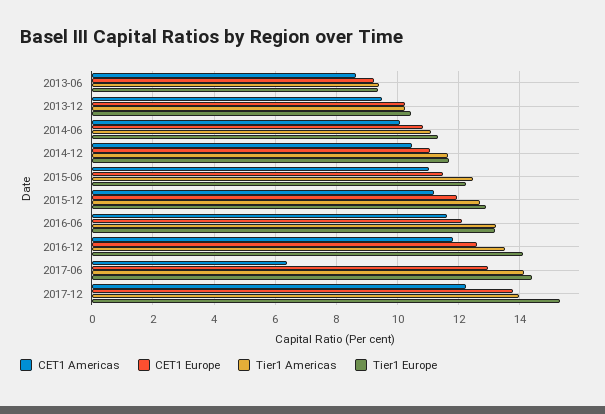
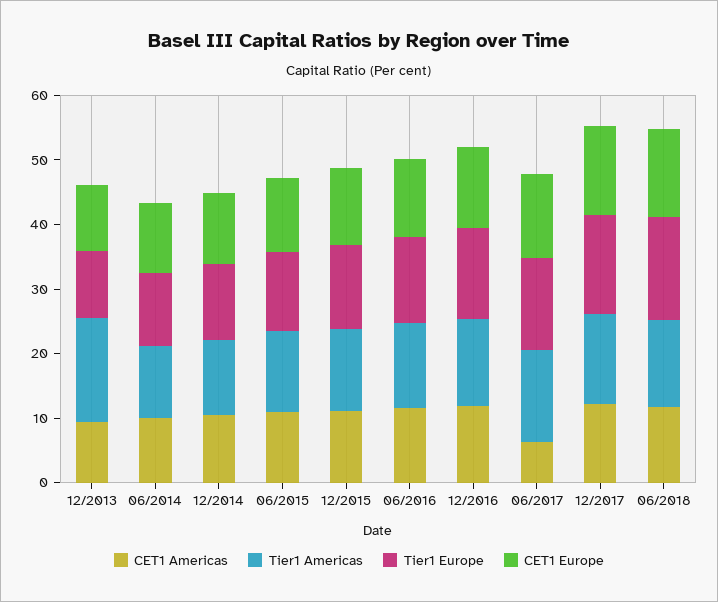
CET1 Americas, 2013-06: 8.6 -> none
CET1 Europe, 2013-06: 9.2 -> none
Tier1 Americas, 2013-06: 9.4 -> none
Tier1 Europe, 2013-06: 9.4 -> none
Tier1 Americas, 2013-12: 10.2 -> 16
CET1 Americas, 06/2018: none -> 12
Tier1 Americas, 06/2018: none -> 14
Tier1 Europe, 06/2018: none -> 16
CET1 Europe, 06/2018: none -> 14

